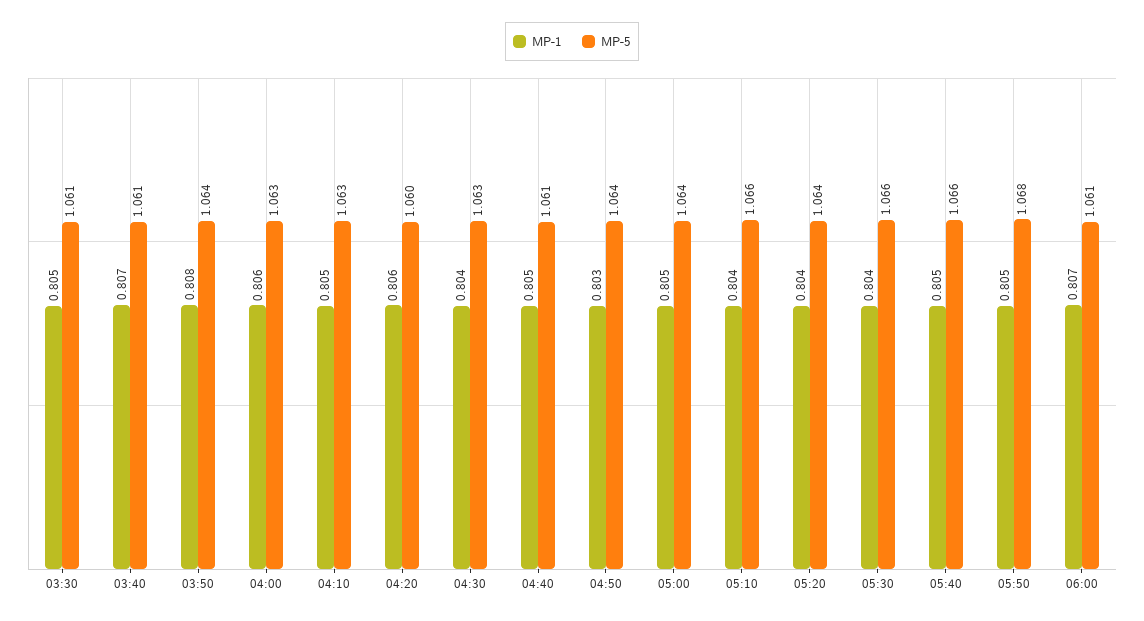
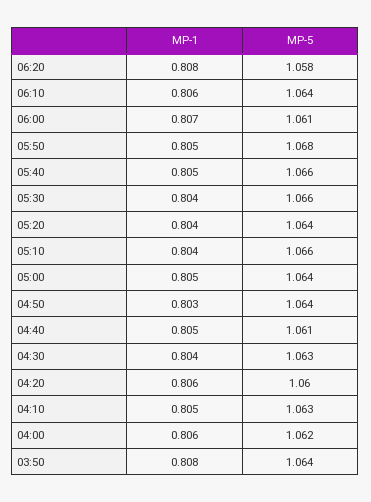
MP-1, 03:30: 0.805 -> none
MP-5, 03:30: 1.061 -> none
MP-1, 03:40: 0.807 -> none
MP-5, 03:40: 1.061 -> none
MP-5, 04:00: 1.063 -> 1.062
MP-1, 06:20: none -> 0.808
MP-5, 06:20: none -> 1.058
MP-1, 06:10: none -> 0.806
MP-5, 06:10: none -> 1.064

